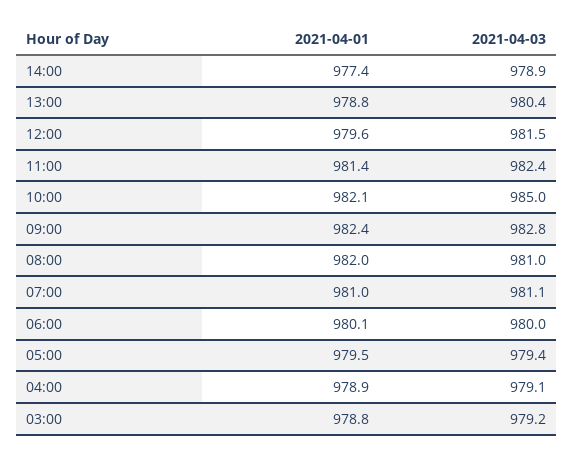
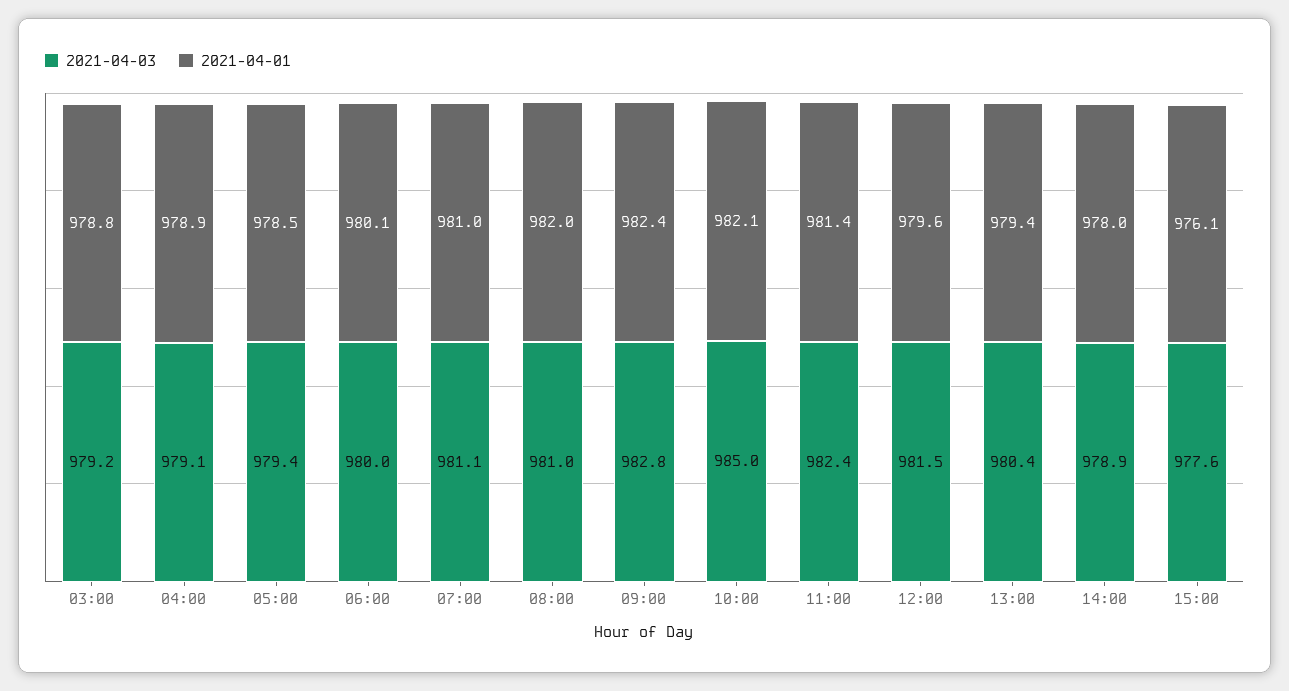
2021-04-01, 14:00: 977.4 -> 978
2021-04-01, 13:00: 978.8 -> 979.4
2021-04-01, 05:00: 979.5 -> 978.5
2021-04-03, 15:00: none -> 977.6
2021-04-01, 15:00: none -> 976.1

